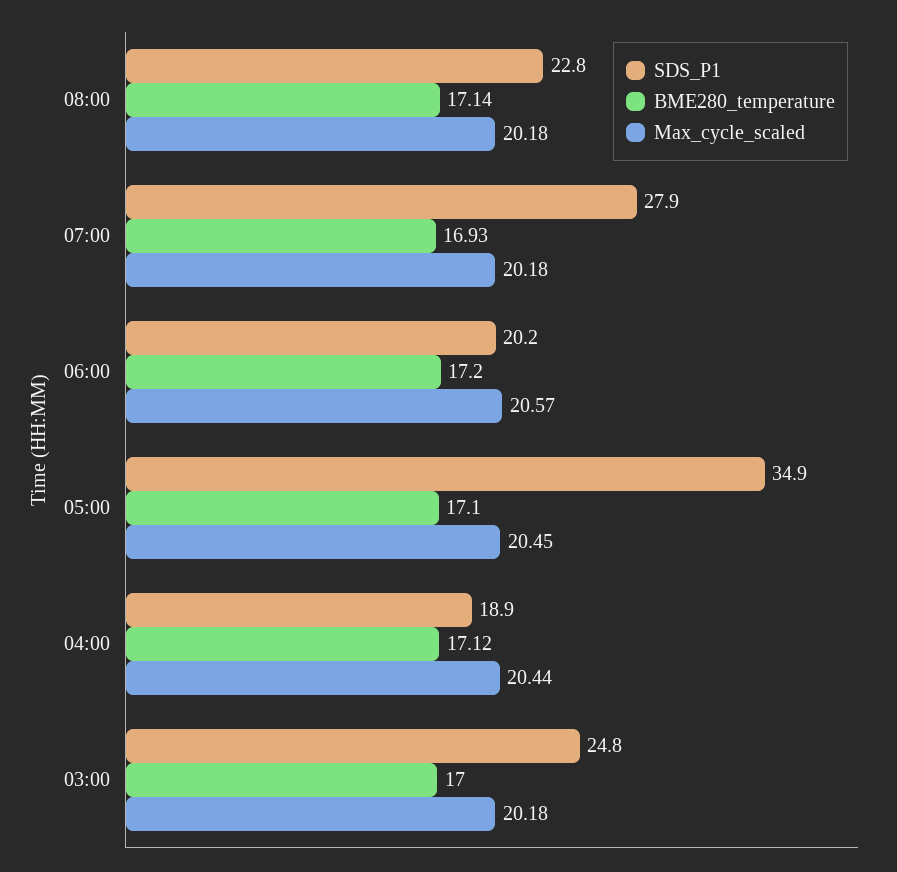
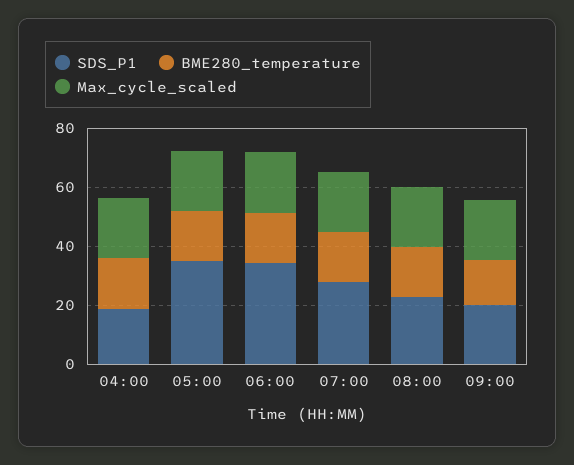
SDS_P1, 06:00: 20.2 -> 35
SDS_P1, 03:00: 24.8 -> none
BME280_temperature, 03:00: 17 -> none
Max_cycle_scaled, 03:00: 20.18 -> none
SDS_P1, 09:00: none -> 20
BME280_temperature, 09:00: none -> 15
Max_cycle_scaled, 09:00: none -> 20

